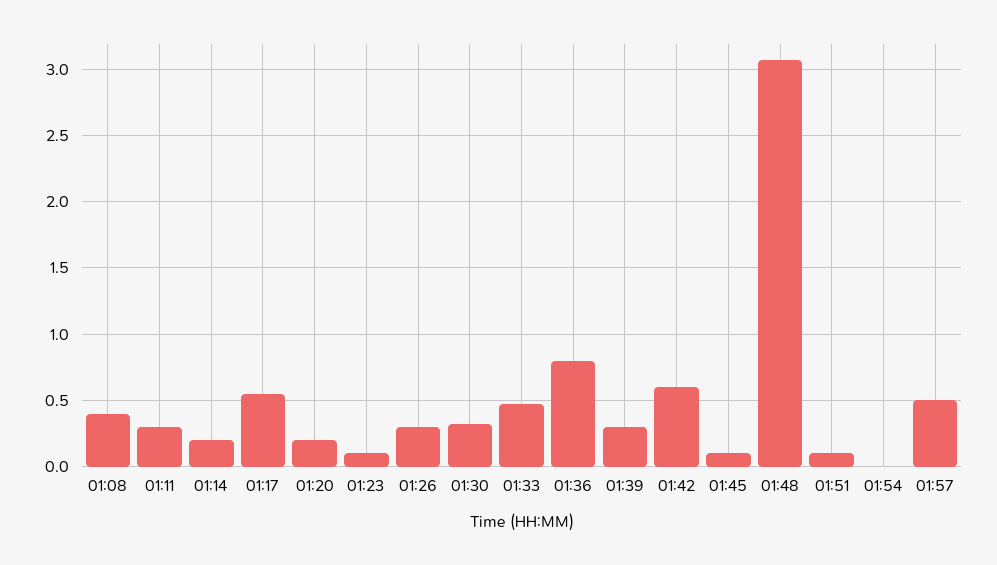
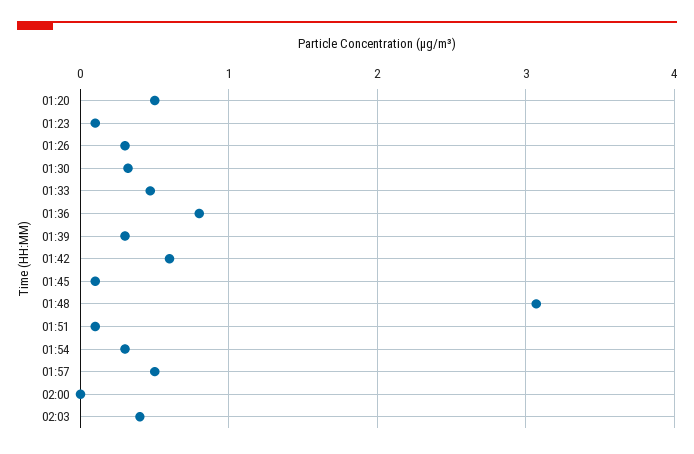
01:08: 0.4 -> none
01:11: 0.3 -> none
01:14: 0.2 -> none
01:17: 0.55 -> none
01:20: 0.2 -> 0.5
01:54: 0 -> 0.3
02:00: none -> 0
02:03: none -> 0.4

